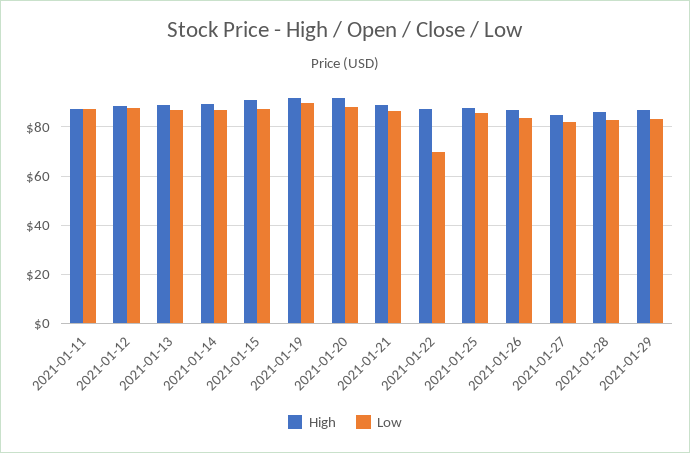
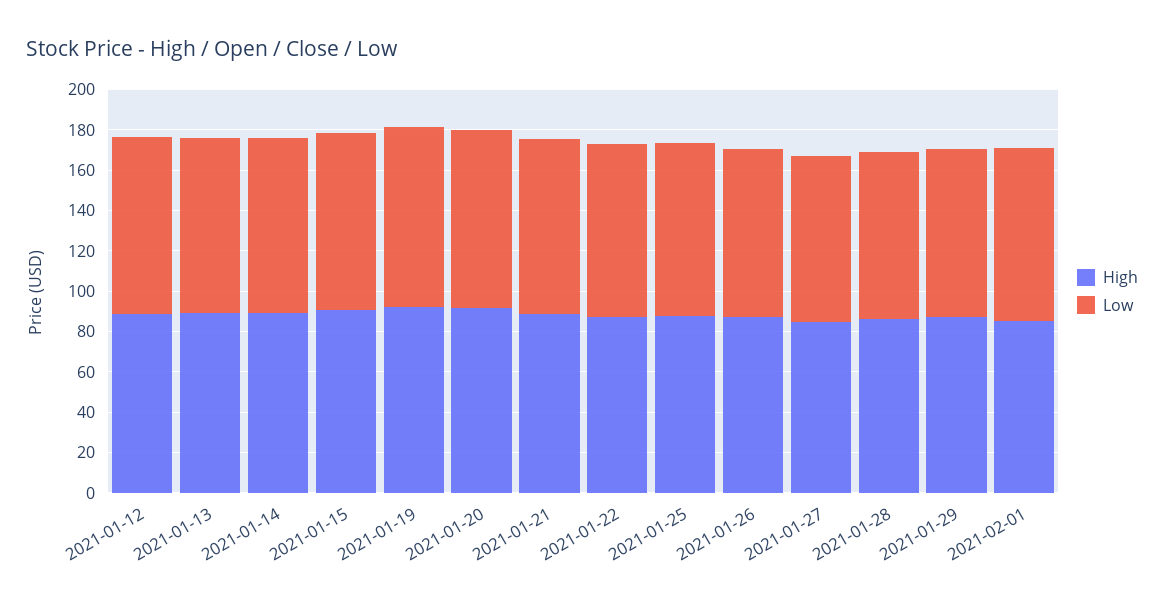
High, 2021-01-11: 87.5 -> none
Low, 2021-01-11: 87.5 -> none
Low, 2021-01-22: 70 -> 85
High, 2021-02-01: none -> 85
Low, 2021-02-01: none -> 85

